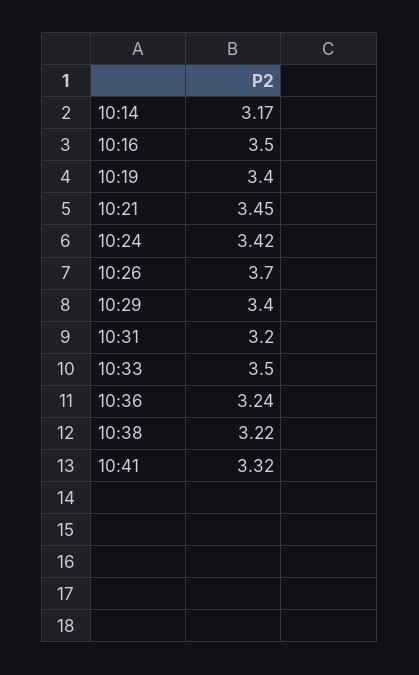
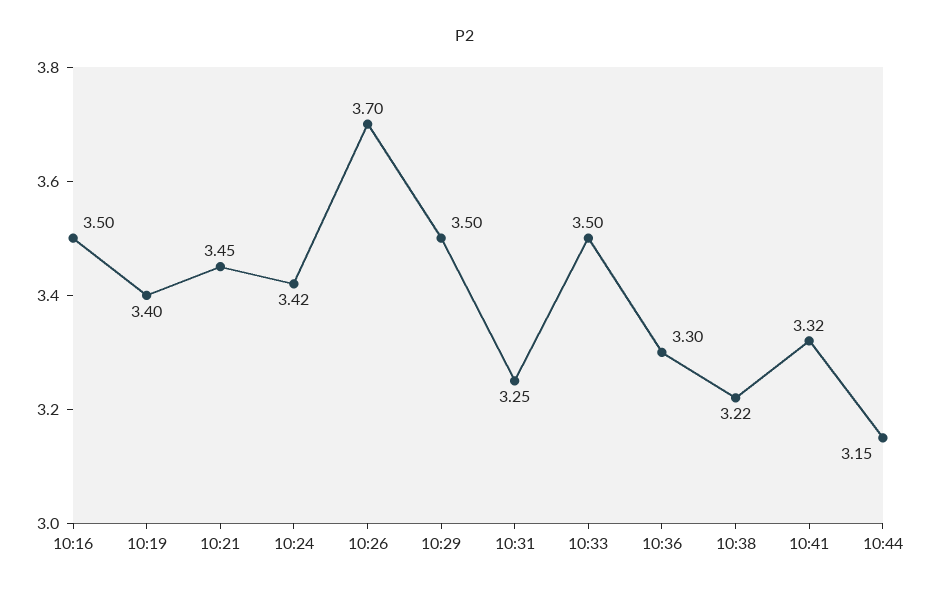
10:14: 3.17 -> none
10:29: 3.4 -> 3.5
10:31: 3.2 -> 3.25
10:36: 3.24 -> 3.3
10:44: none -> 3.15

